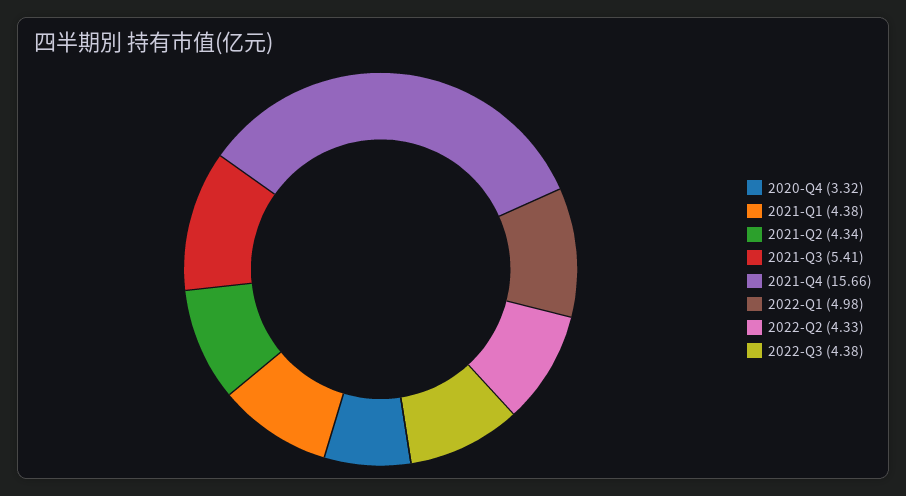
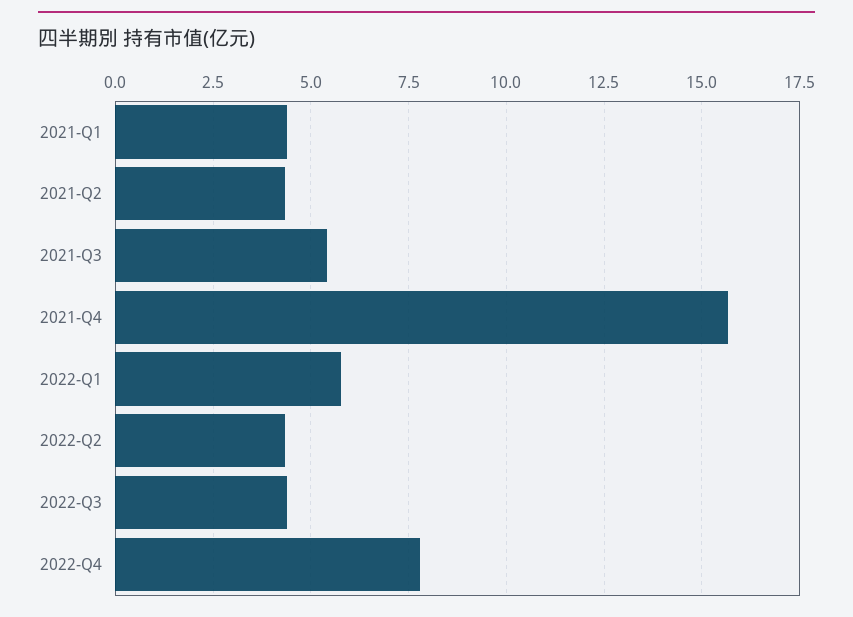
2020-Q4: 3.32 -> none
2022-Q1: 4.98 -> 5.75
2022-Q4: none -> 7.75

